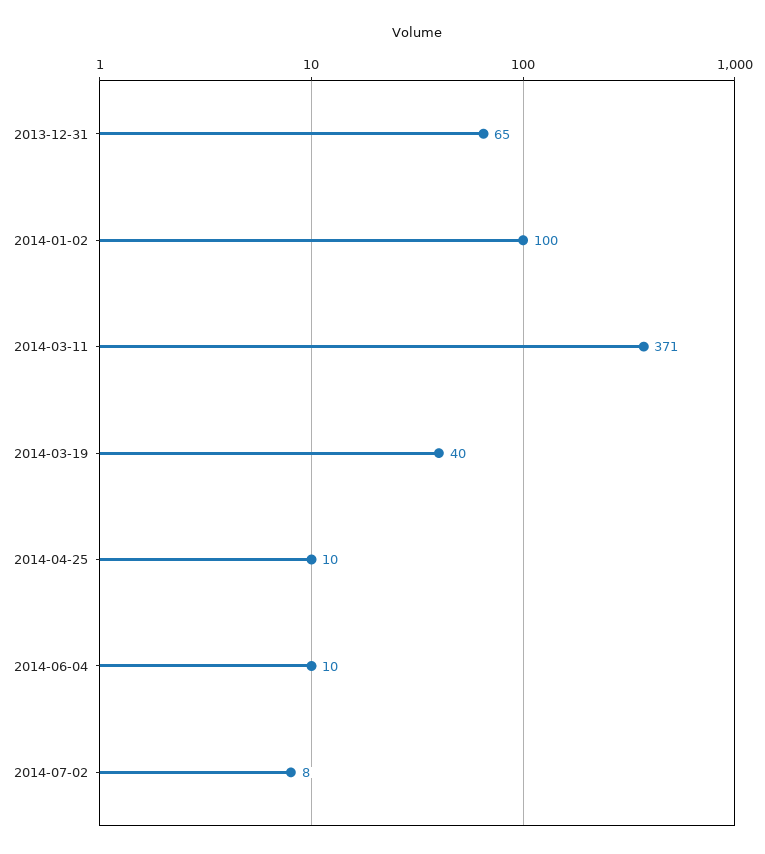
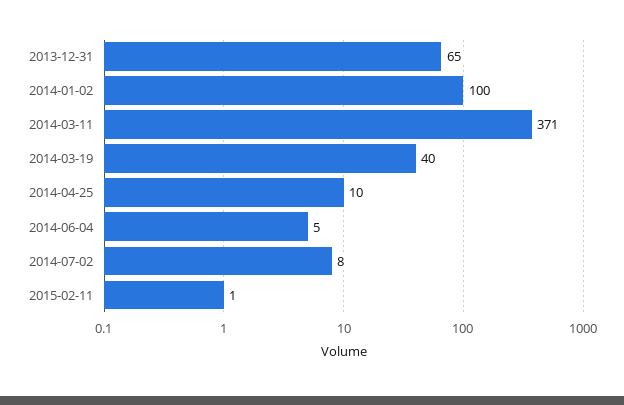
2014-06-04: 10 -> 5
2015-02-11: none -> 1

